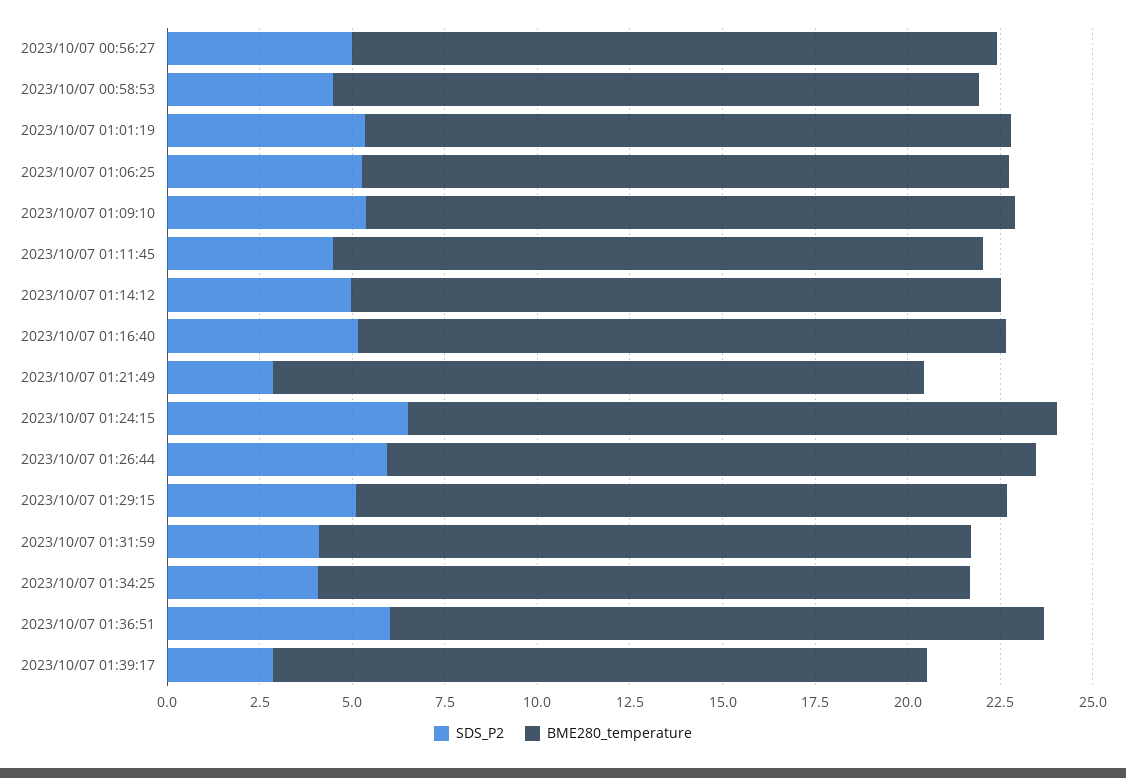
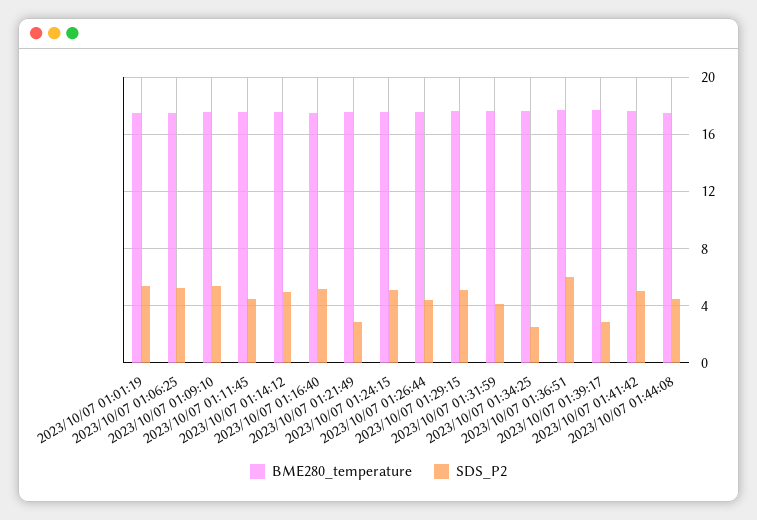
SDS_P2, 2023/10/07 00:56:27: 5 -> none
BME280_temperature, 2023/10/07 00:56:27: 17.5 -> none
SDS_P2, 2023/10/07 00:58:53: 4.5 -> none
BME280_temperature, 2023/10/07 00:58:53: 17.5 -> none
SDS_P2, 2023/10/07 01:24:15: 6.5 -> 5
SDS_P2, 2023/10/07 01:26:44: 6 -> 4.5
SDS_P2, 2023/10/07 01:34:25: 4 -> 2.5
BME280_temperature, 2023/10/07 01:41:42: none -> 17.5
SDS_P2, 2023/10/07 01:41:42: none -> 5
BME280_temperature, 2023/10/07 01:44:08: none -> 17.5
SDS_P2, 2023/10/07 01:44:08: none -> 4.5

